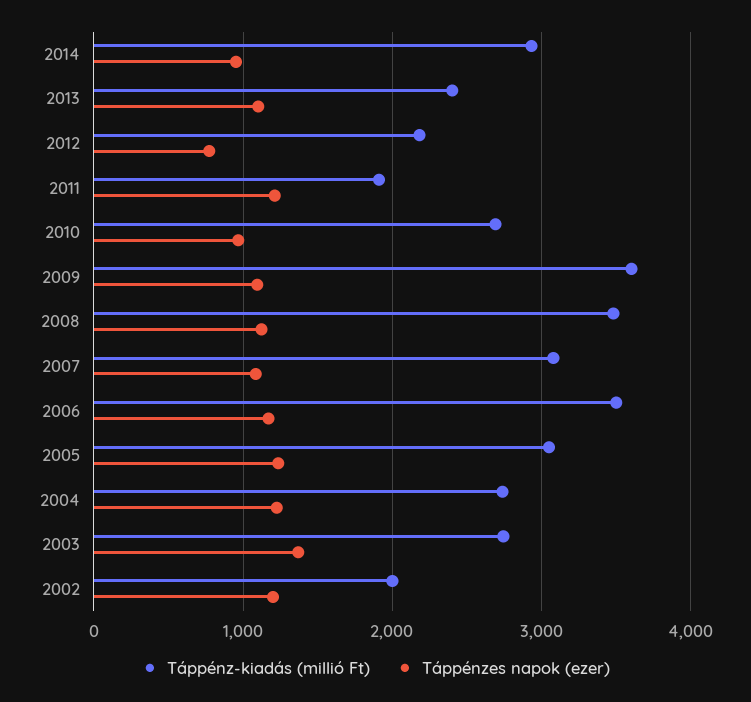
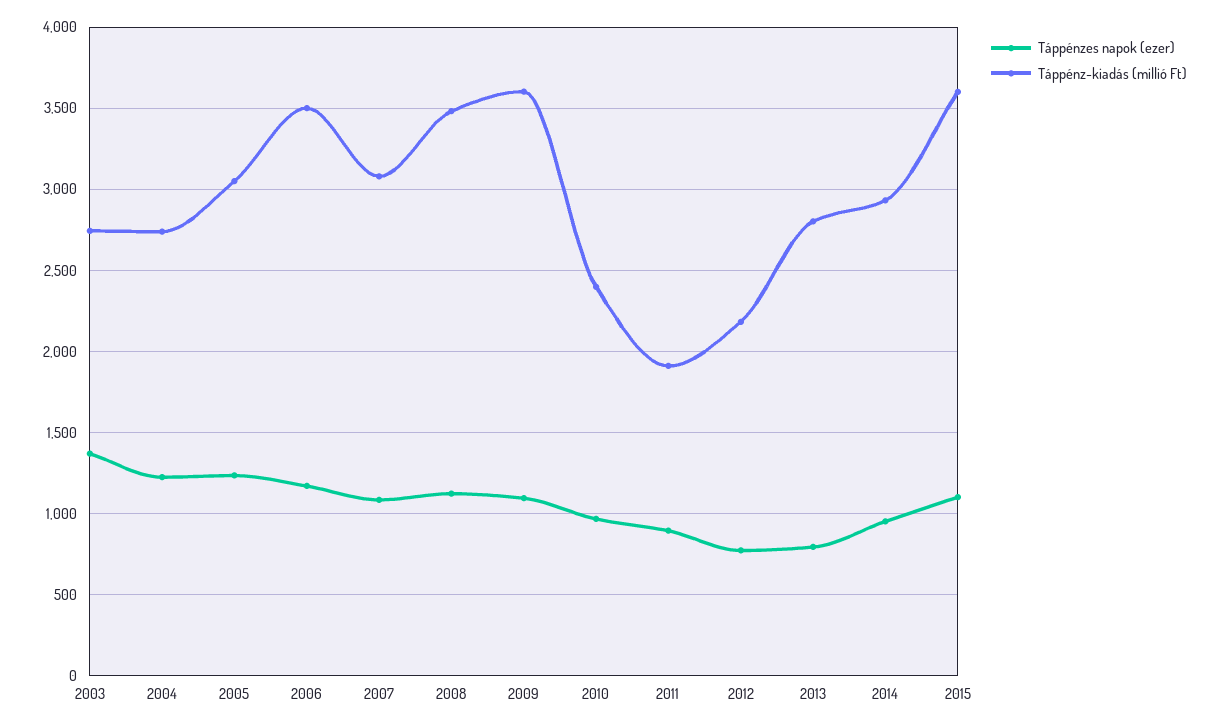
Táppénz-kiadás (millió Ft), 2013: 2400 -> 2800
Táppénzes napok (ezer), 2013: 1100 -> 800
Táppénzes napok (ezer), 2011: 1200 -> 900
Táppénz-kiadás (millió Ft), 2010: 2700 -> 2400
Táppénz-kiadás (millió Ft), 2002: 2000 -> none
Táppénzes napok (ezer), 2002: 1200 -> none
Táppénzes napok (ezer), 2015: none -> 1100
Táppénz-kiadás (millió Ft), 2015: none -> 3600

